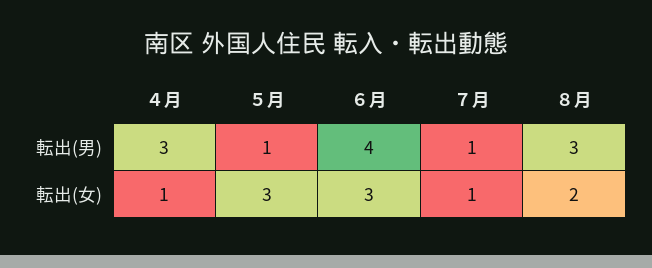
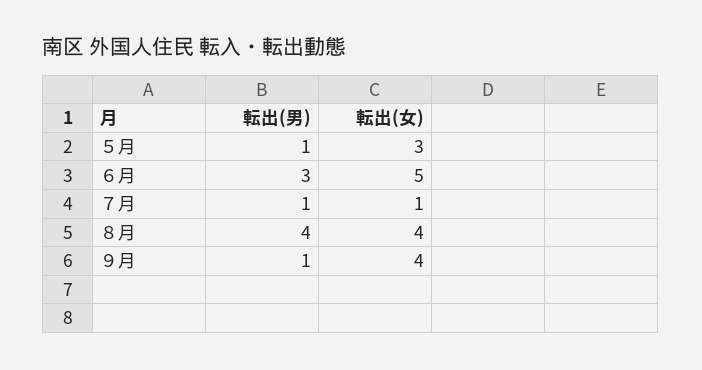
４月, 転出(男): 3 -> none
６月, 転出(男): 4 -> 3
８月, 転出(男): 3 -> 4
４月, 転出(女): 1 -> none
６月, 転出(女): 3 -> 5
８月, 転出(女): 2 -> 4
９月, 転出(男): none -> 1
９月, 転出(女): none -> 4

